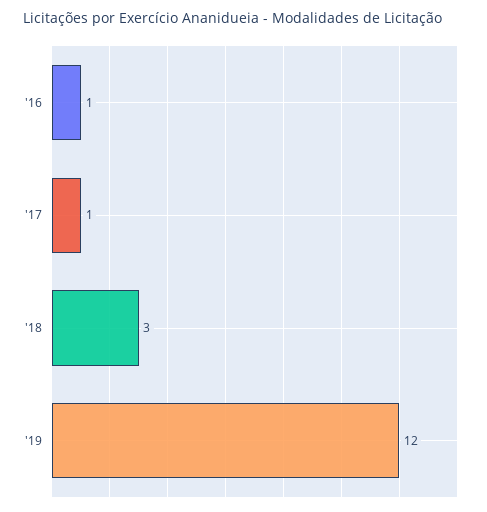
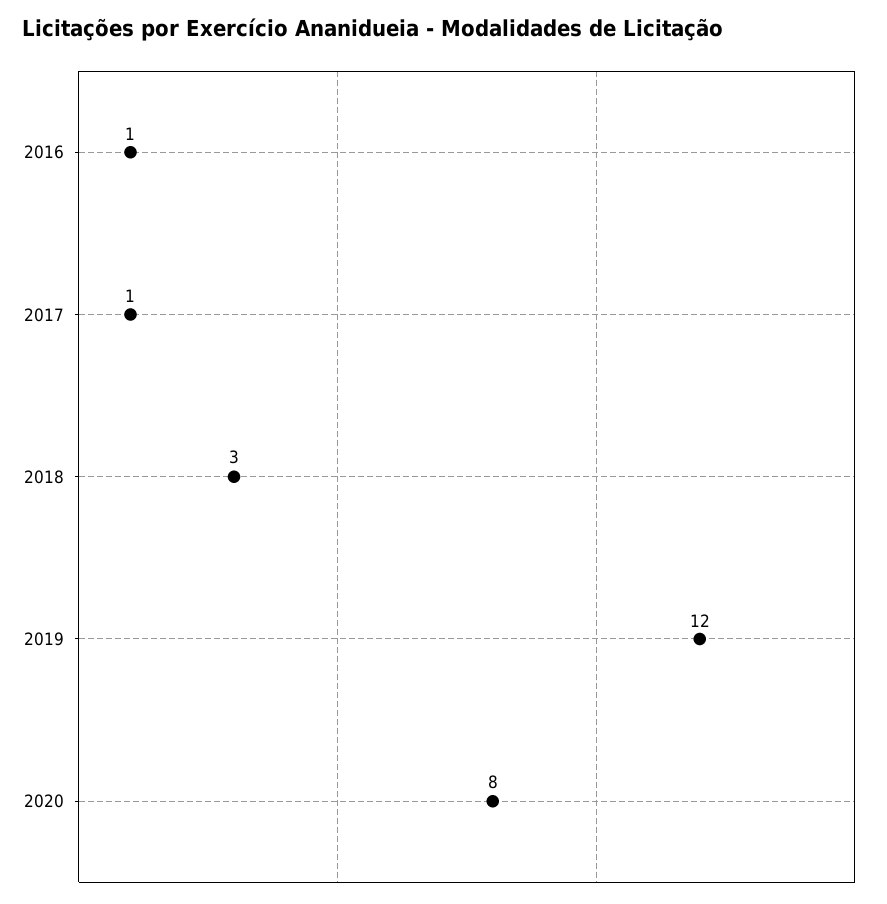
2020: none -> 8

